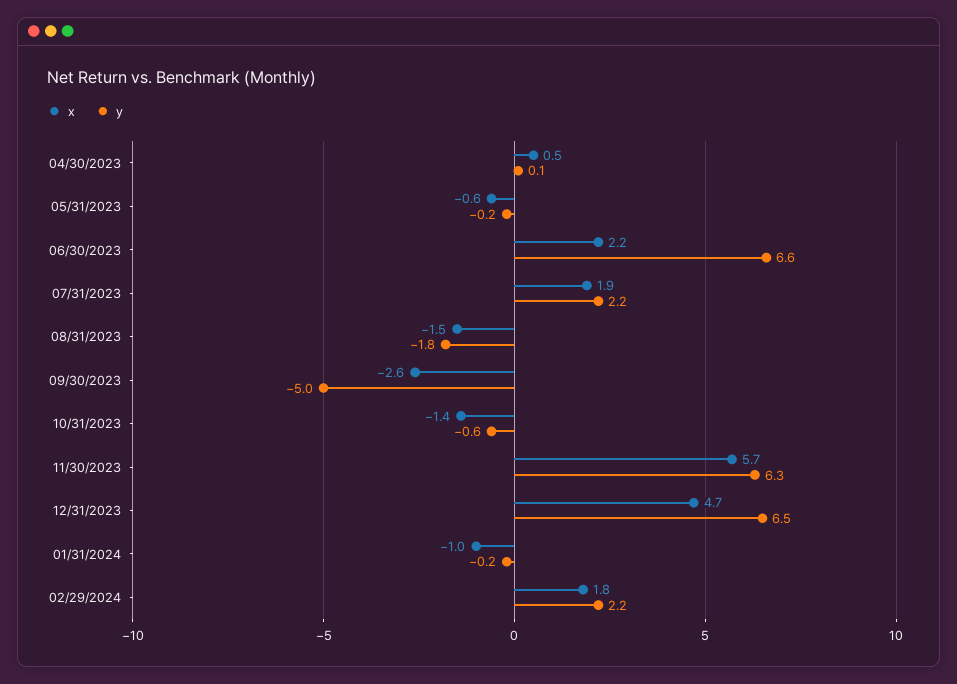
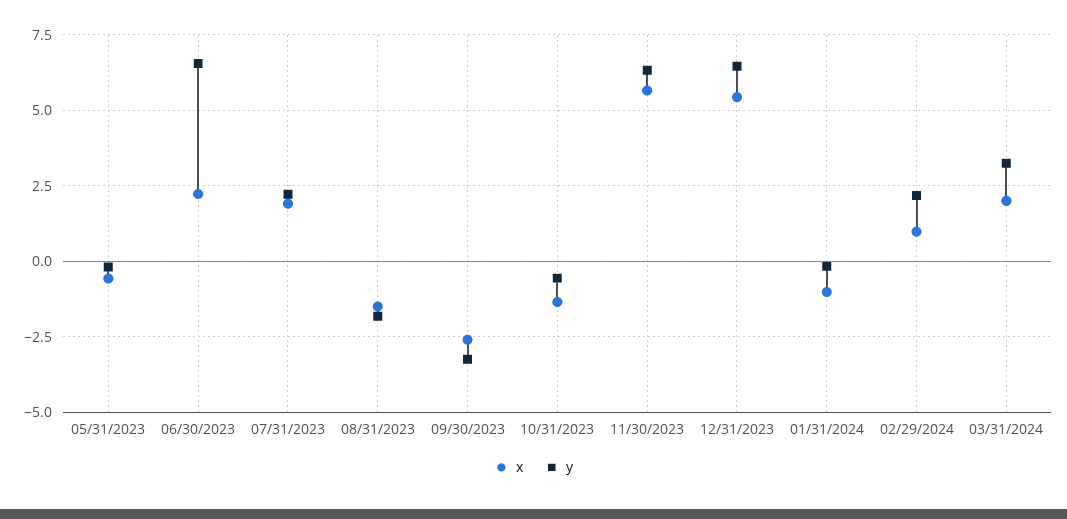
x, 04/30/2023: 0.5 -> none
y, 04/30/2023: 0.1 -> none
y, 09/30/2023: -5 -> -3.25
x, 12/31/2023: 4.7 -> 5.5
x, 02/29/2024: 1.8 -> 1
x, 03/31/2024: none -> 2
y, 03/31/2024: none -> 3.25

